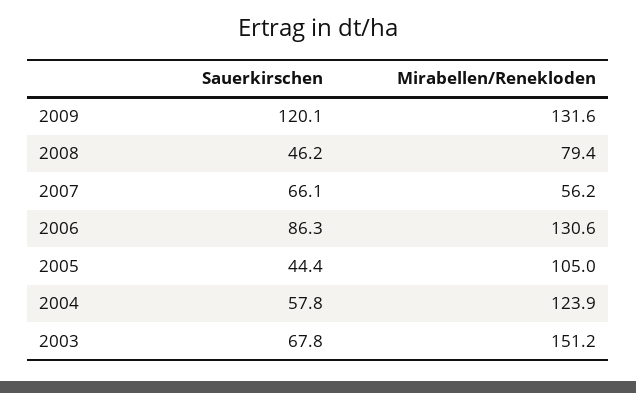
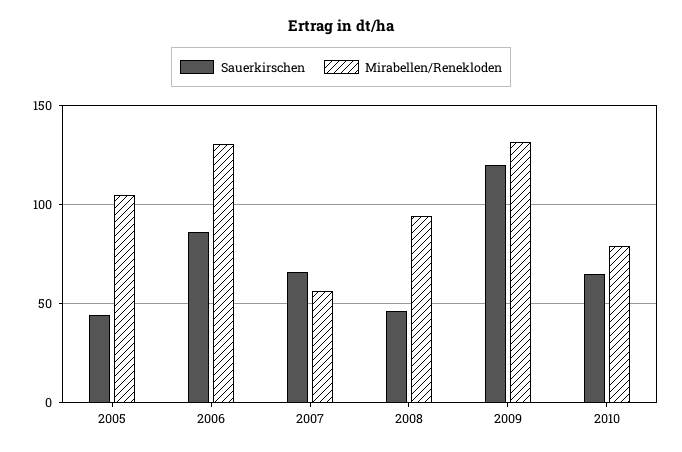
Mirabellen/Renekloden, 2008: 79.4 -> 95
Sauerkirschen, 2004: 57.8 -> none
Mirabellen/Renekloden, 2004: 123.9 -> none
Sauerkirschen, 2003: 67.8 -> none
Mirabellen/Renekloden, 2003: 151.2 -> none
Sauerkirschen, 2010: none -> 65
Mirabellen/Renekloden, 2010: none -> 80

